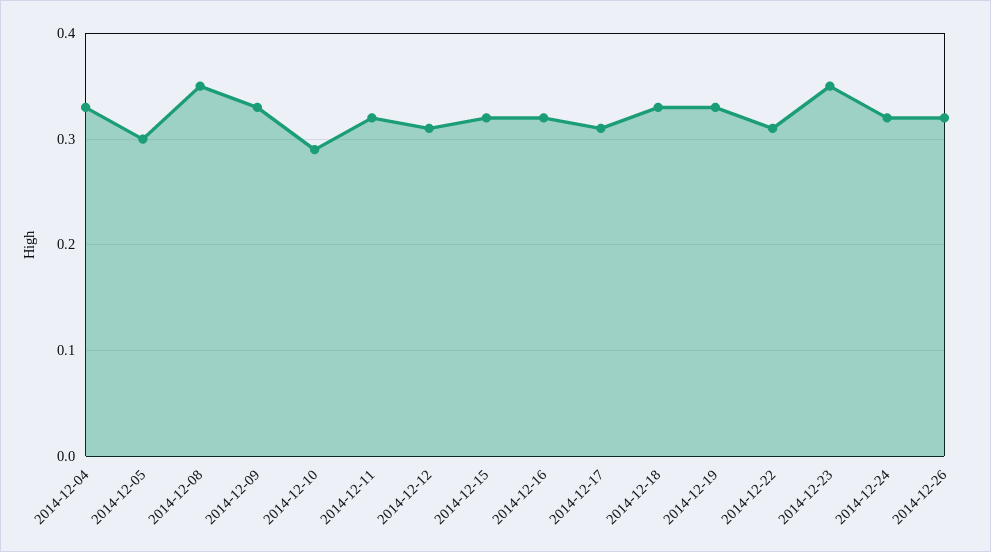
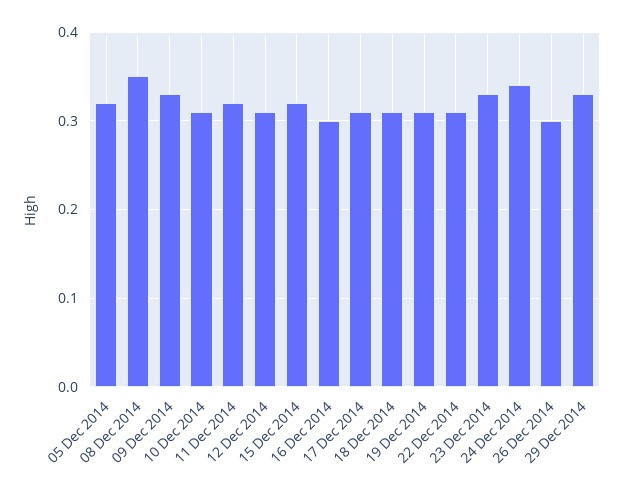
2014-12-04: 0.33 -> none
2014-12-05: 0.3 -> 0.32
2014-12-10: 0.29 -> 0.31
2014-12-16: 0.32 -> 0.3
2014-12-18: 0.33 -> 0.31
2014-12-19: 0.33 -> 0.31
2014-12-23: 0.35 -> 0.33
2014-12-24: 0.32 -> 0.34
2014-12-26: 0.32 -> 0.3
29 Dec 2014: none -> 0.33

